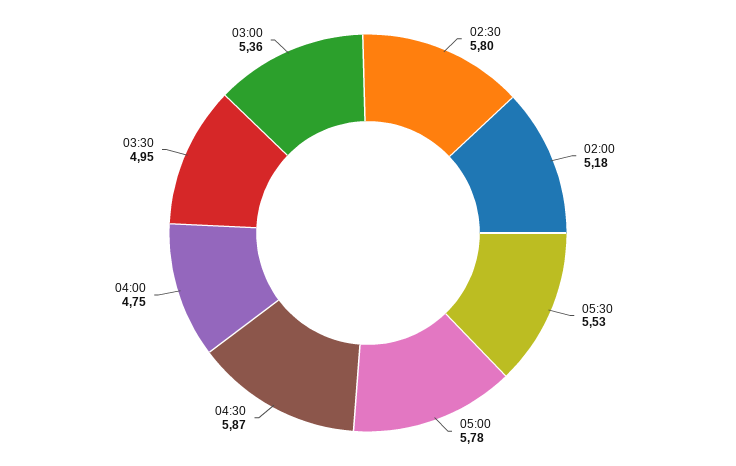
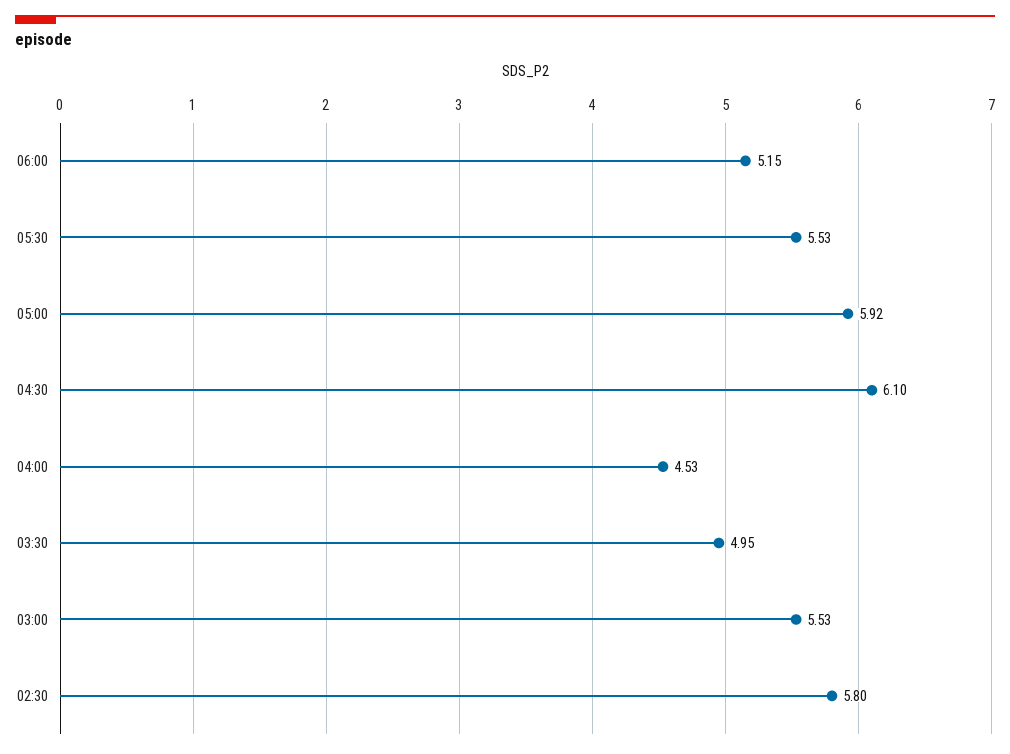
02:00: 5.18 -> none
05:00: 5.78 -> 5.92
04:30: 5.87 -> 6.1
04:00: 4.75 -> 4.53
03:00: 5.36 -> 5.53
06:00: none -> 5.15

